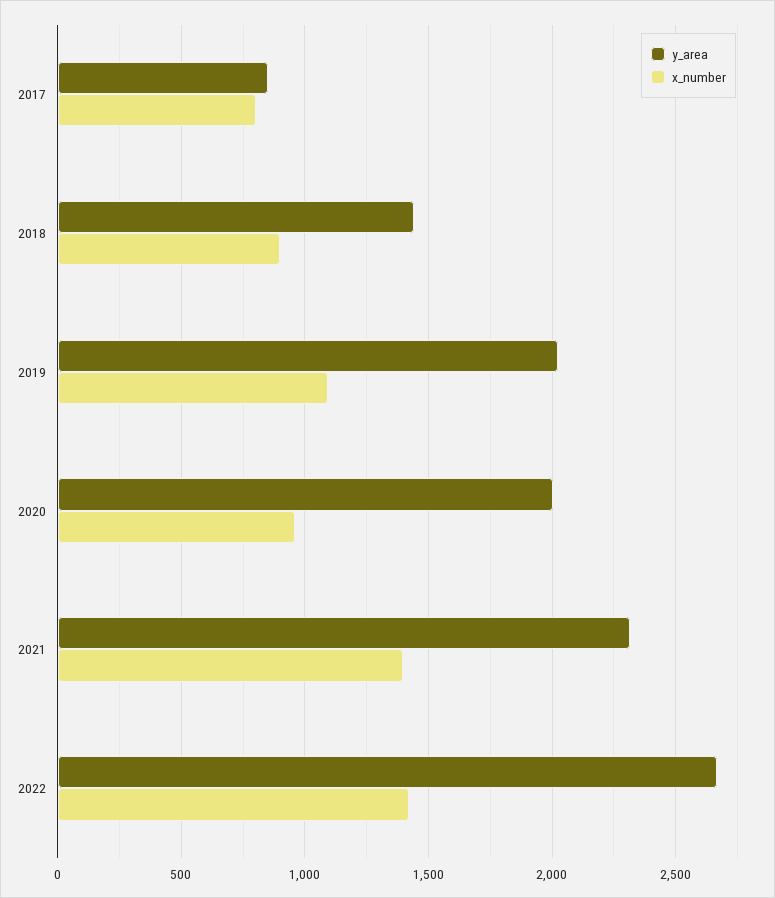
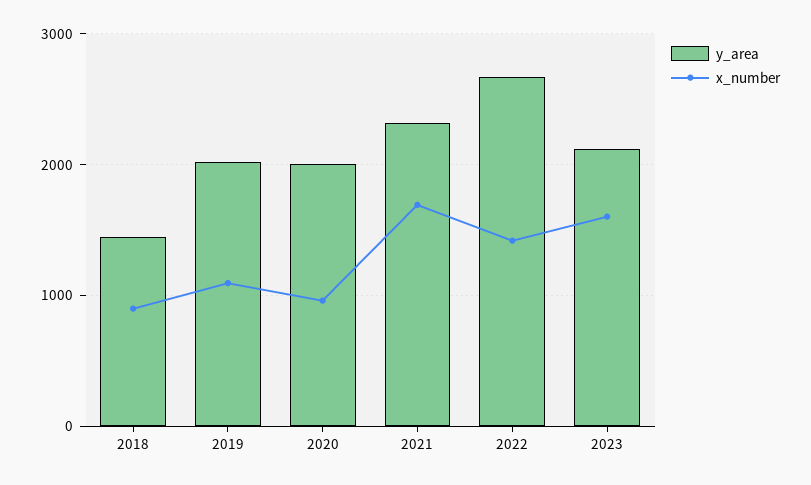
y_area, 2017: 850 -> none
x_number, 2017: 800 -> none
x_number, 2021: 1400 -> 1700
y_area, 2023: none -> 2100
x_number, 2023: none -> 1600

